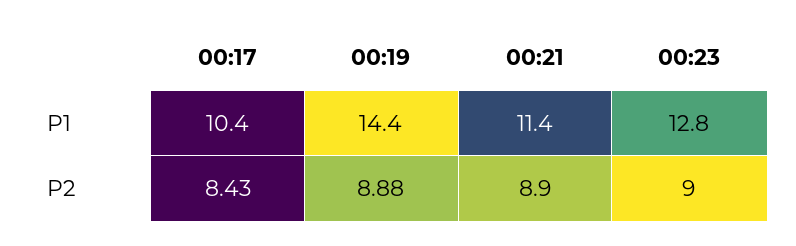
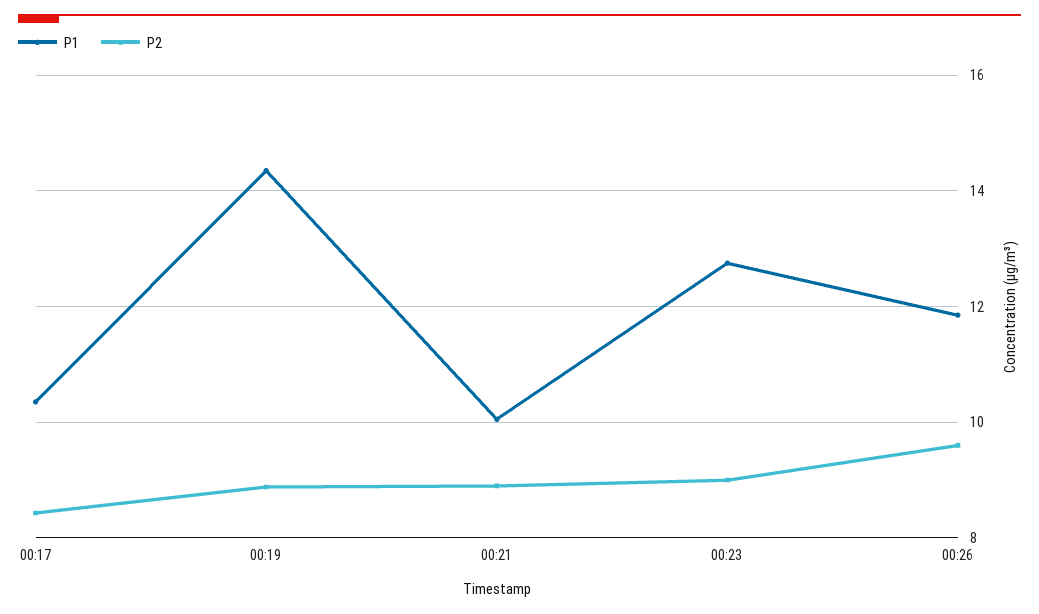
P1, 00:21: 11.4 -> 10
P1, 00:26: none -> 11.8
P2, 00:26: none -> 9.6

